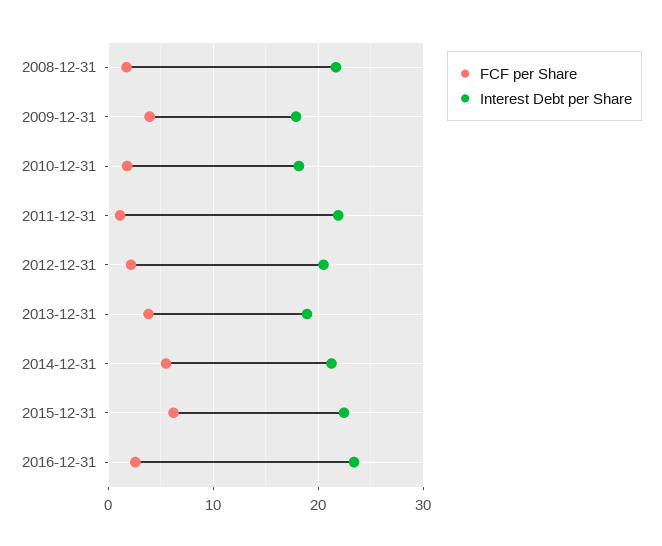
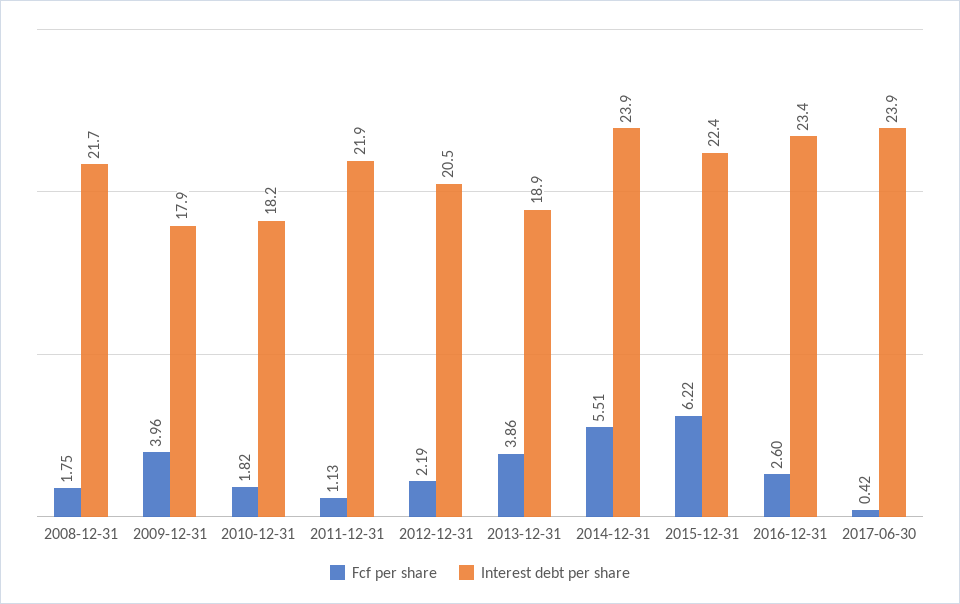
Interest Debt per Share, 2014-12-31: 21 -> 23.9
FCF per Share, 2017-06-30: none -> 0.42
Interest Debt per Share, 2017-06-30: none -> 23.9

